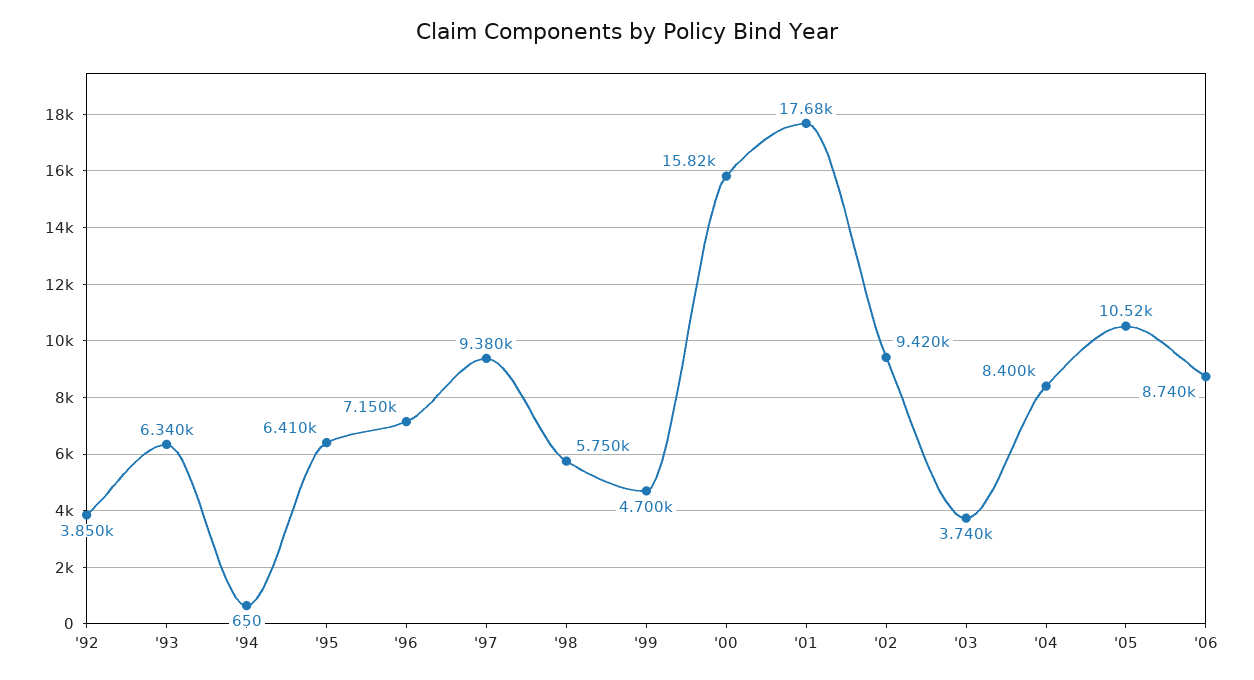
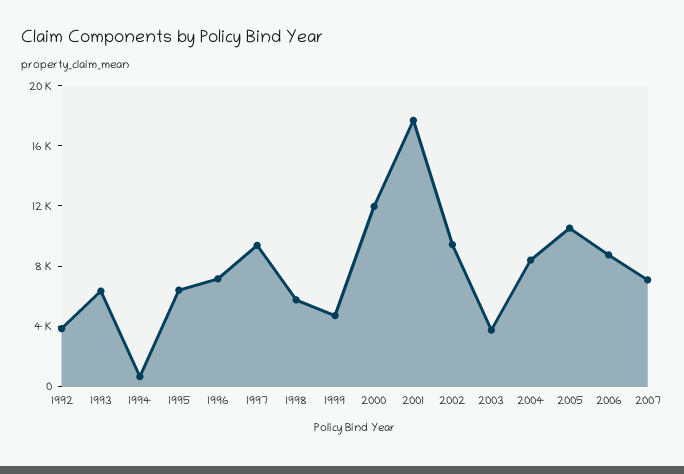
'00: 15820 -> 12000
2007: none -> 7000

